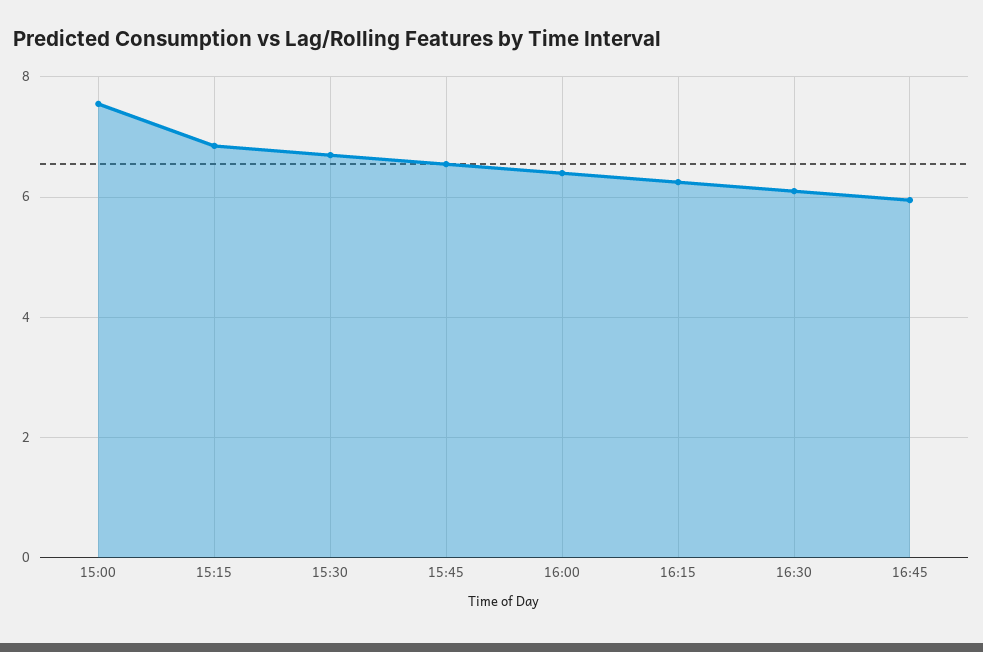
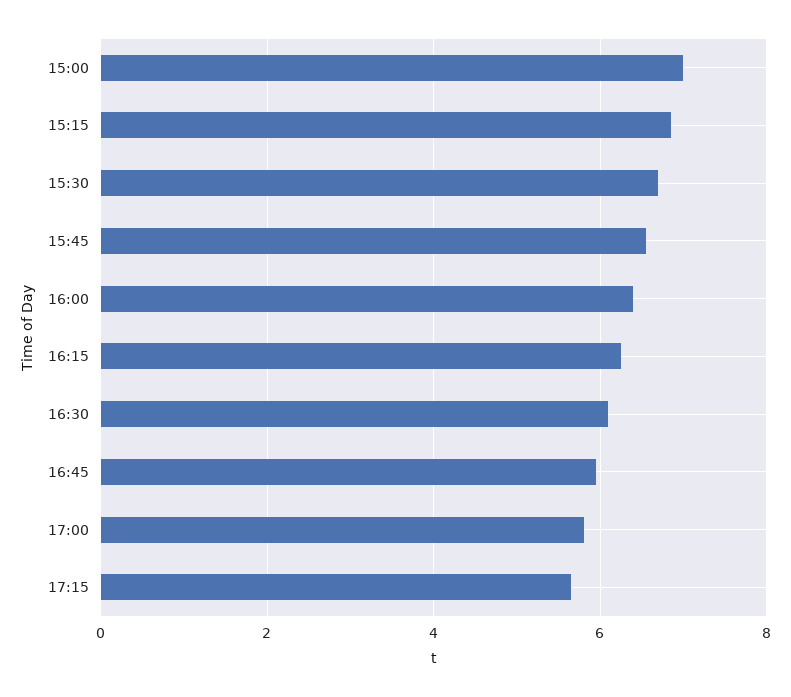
15:00: 7.6 -> 7
17:00: none -> 5.8
17:15: none -> 5.6

